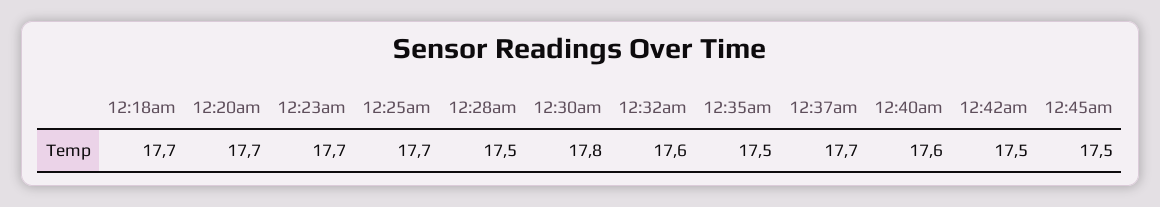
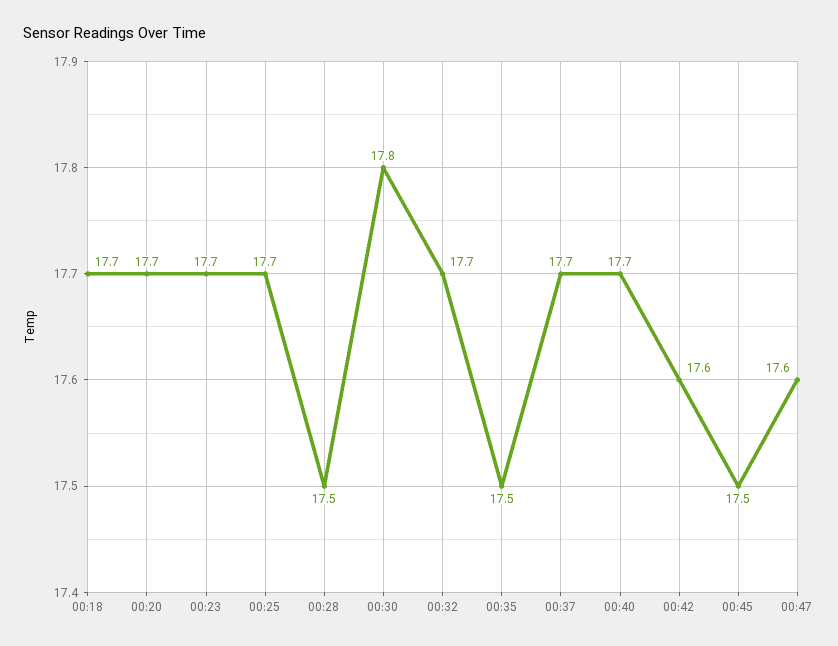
12:32am: 17.6 -> 17.7
12:40am: 17.6 -> 17.7
12:42am: 17.5 -> 17.6
00:47: none -> 17.6

